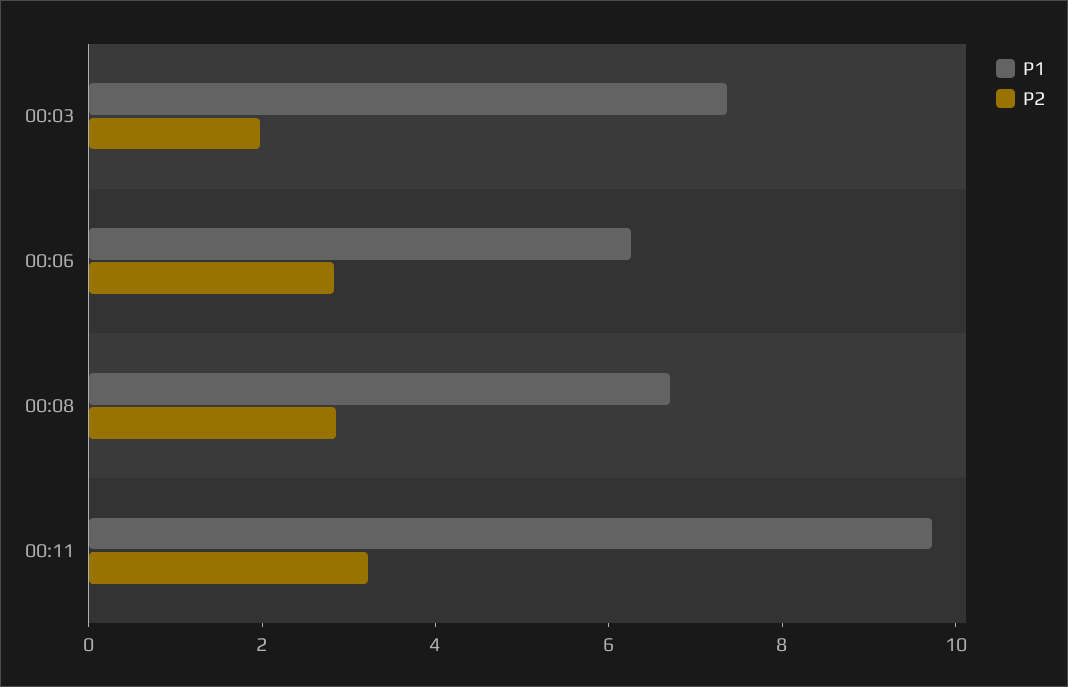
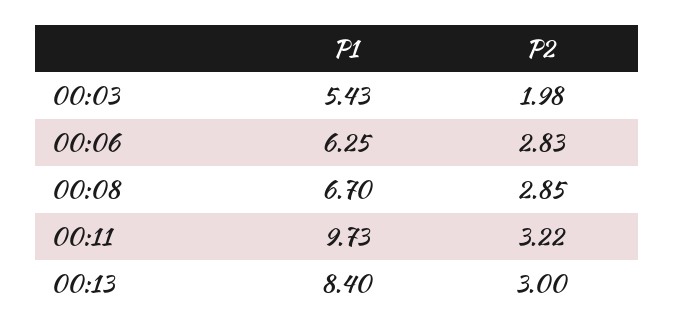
P1, 00:03: 7.5 -> 5.43
P1, 00:13: none -> 8.4
P2, 00:13: none -> 3

